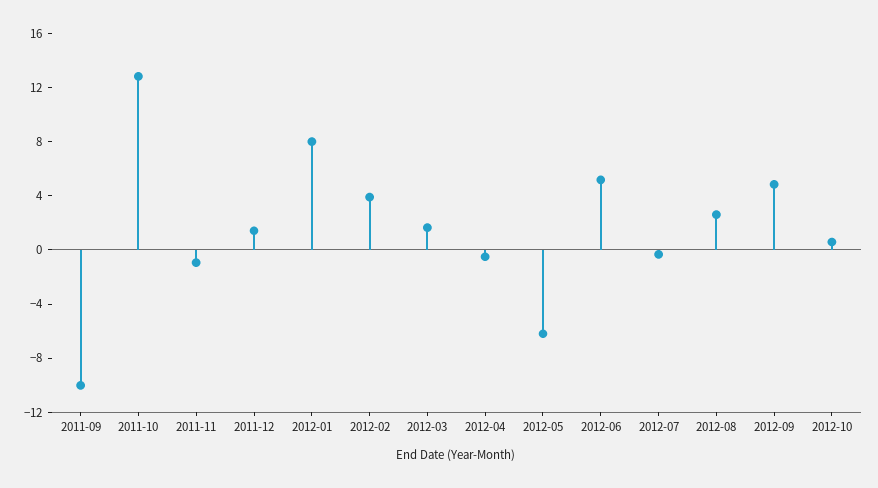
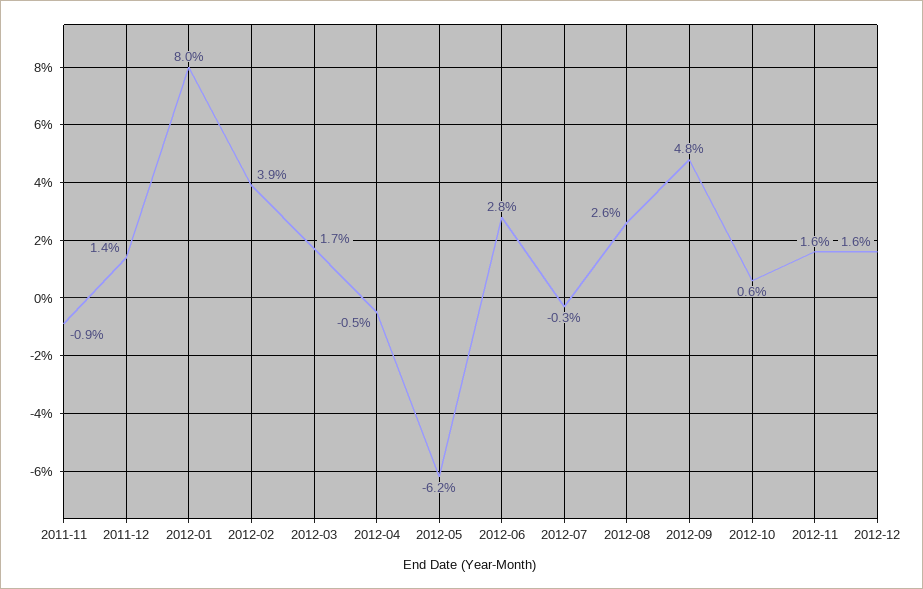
2011-09: -10 -> none
2011-10: 13 -> none
2012-06: 5 -> 2.8
2012-11: none -> 1.6
2012-12: none -> 1.6

